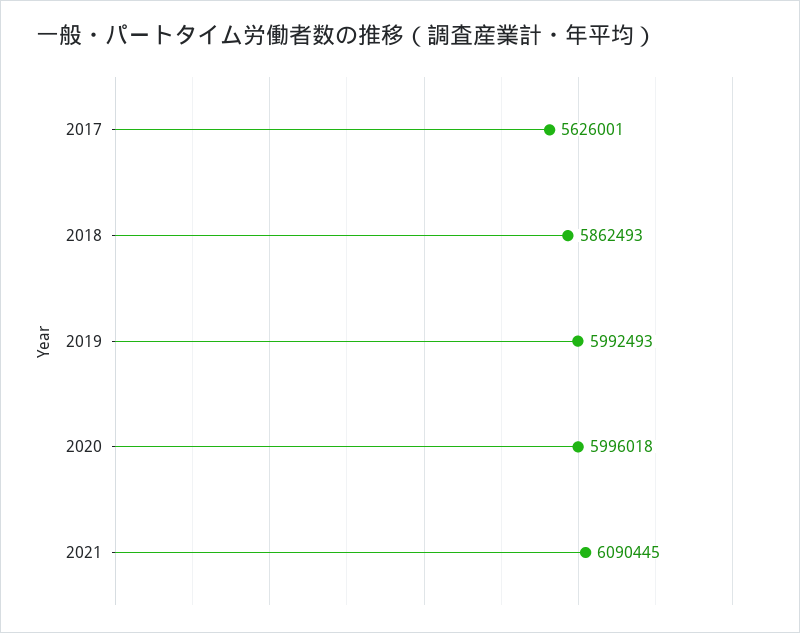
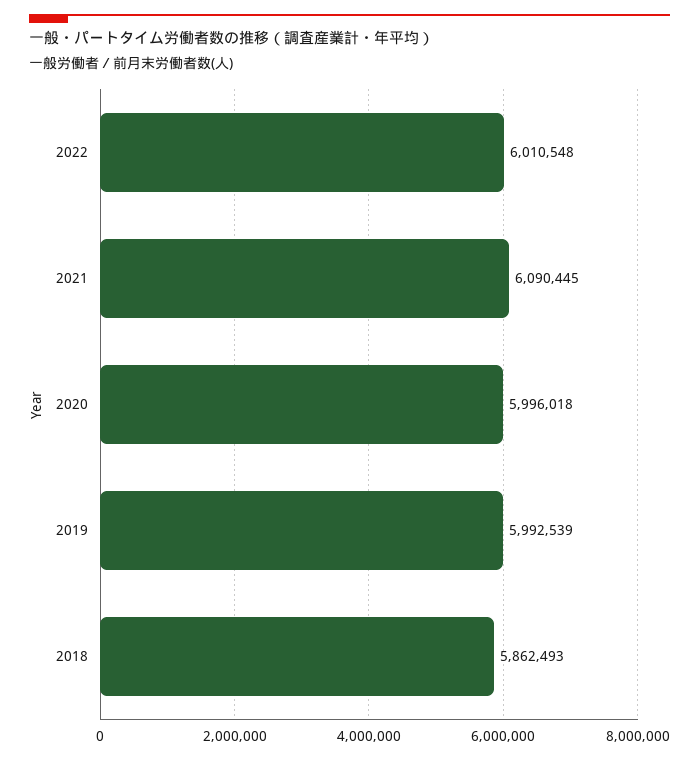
2017: 5626001 -> none
2019: 5992493 -> 5992539
2022: none -> 6010548

